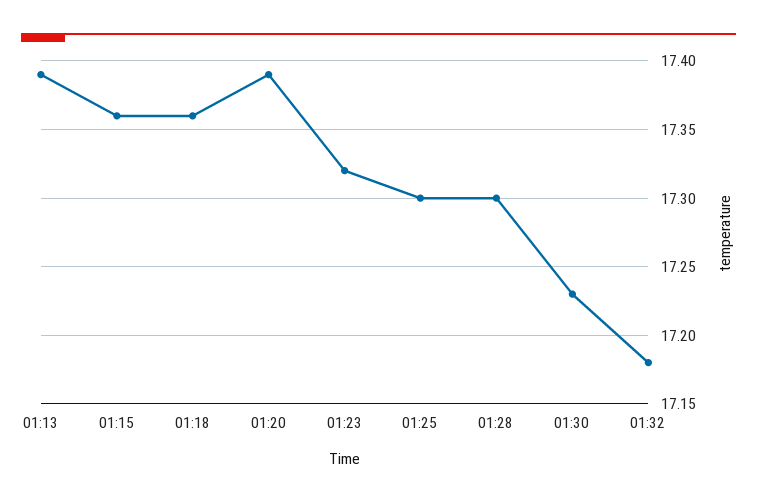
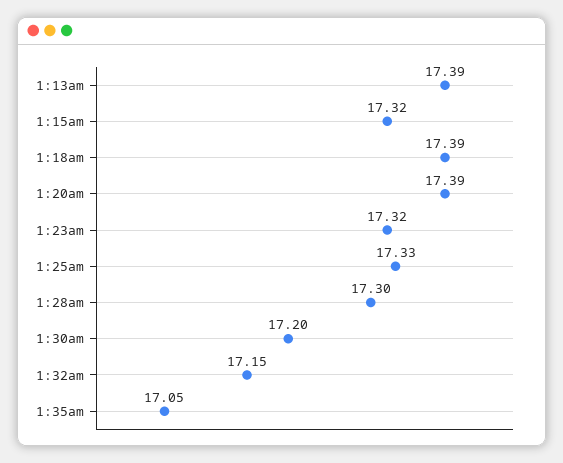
01:15: 17.36 -> 17.32
01:18: 17.36 -> 17.39
01:25: 17.3 -> 17.33
01:30: 17.23 -> 17.2
01:32: 17.18 -> 17.15
1:35am: none -> 17.05

